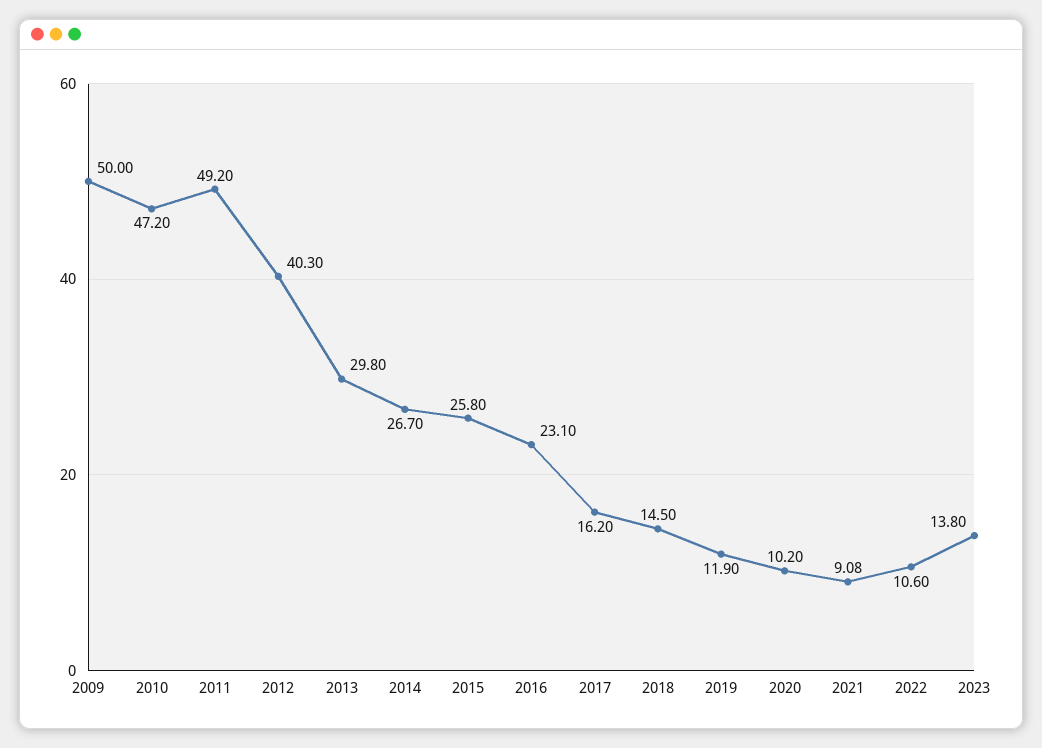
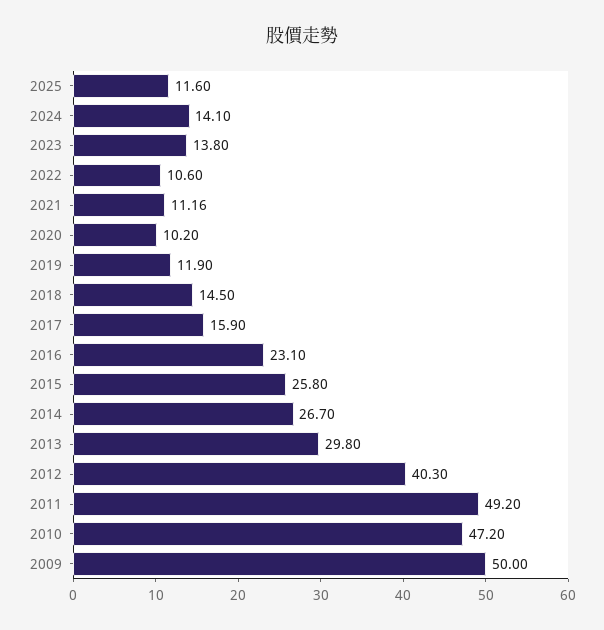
2017: 16.2 -> 15.9
2021: 9.08 -> 11.16
2025: none -> 11.6
2024: none -> 14.1

